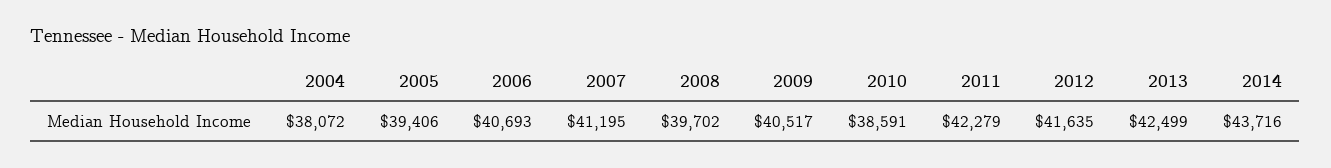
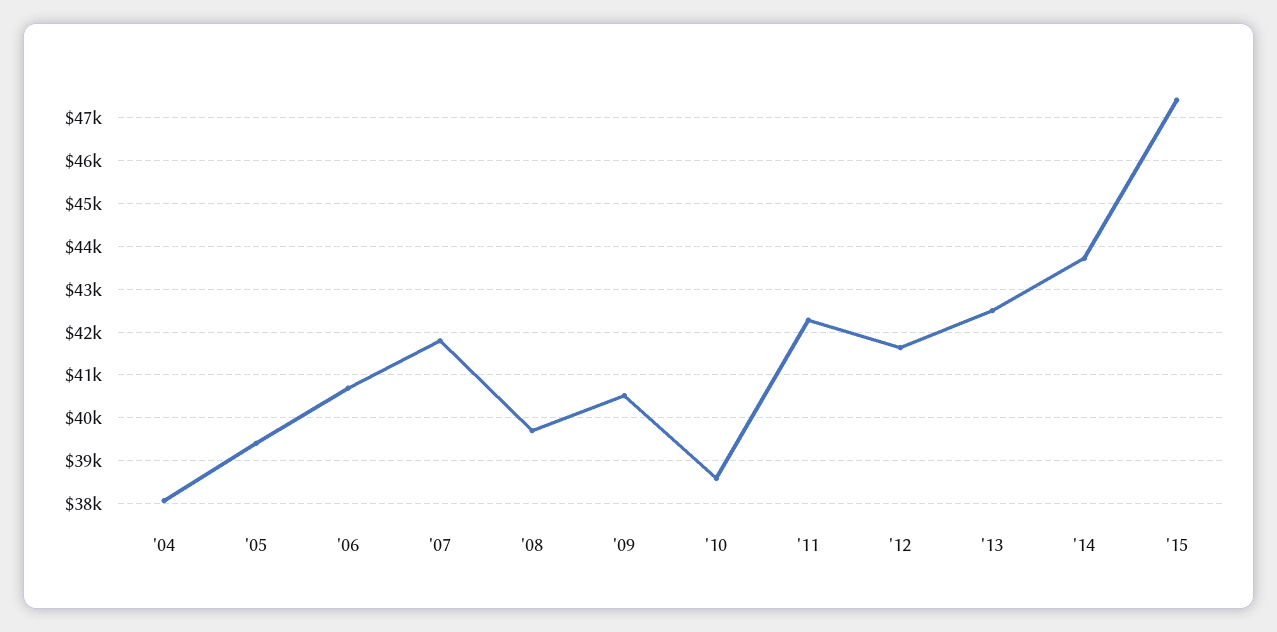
2007: 41195 -> 41800
'15: none -> 47400

